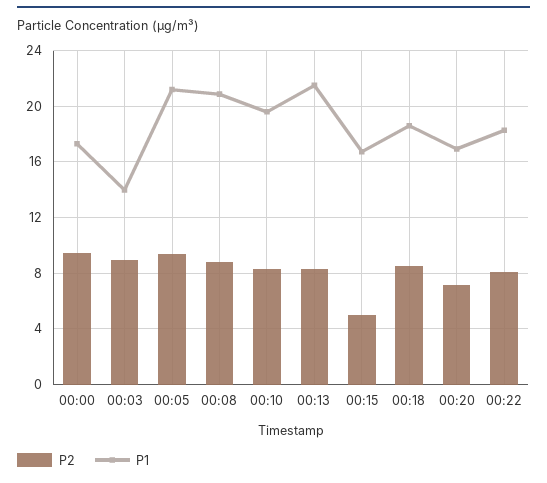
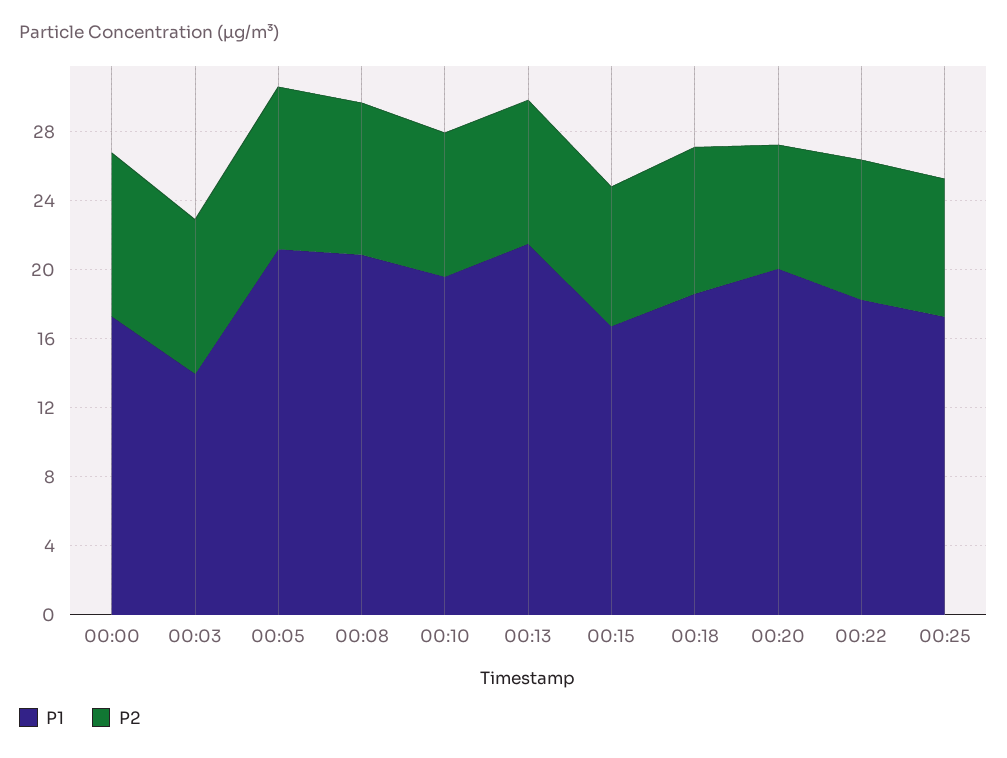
P2, 00:15: 5 -> 8
P1, 00:20: 17 -> 20
P1, 00:25: none -> 17
P2, 00:25: none -> 8

